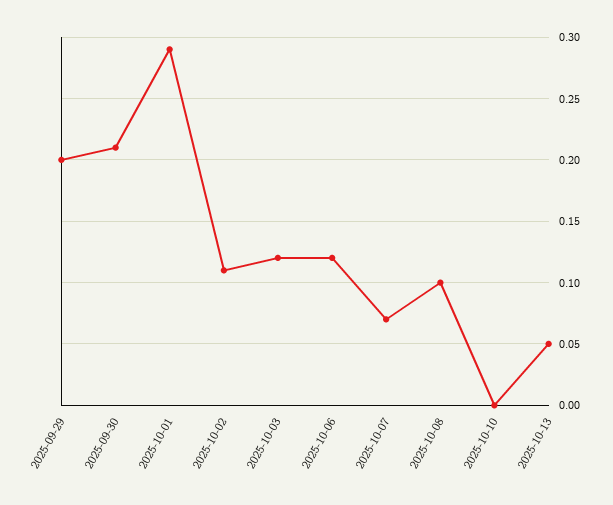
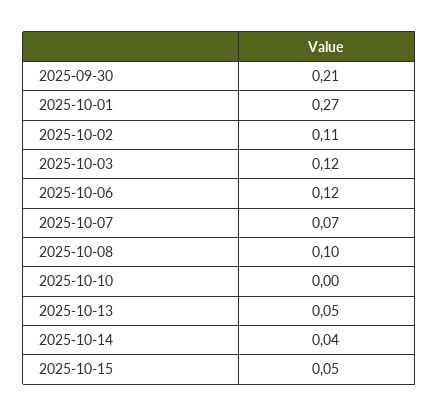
2025-09-29: 0.2 -> none
2025-10-01: 0.29 -> 0.27
2025-10-14: none -> 0.04
2025-10-15: none -> 0.05

